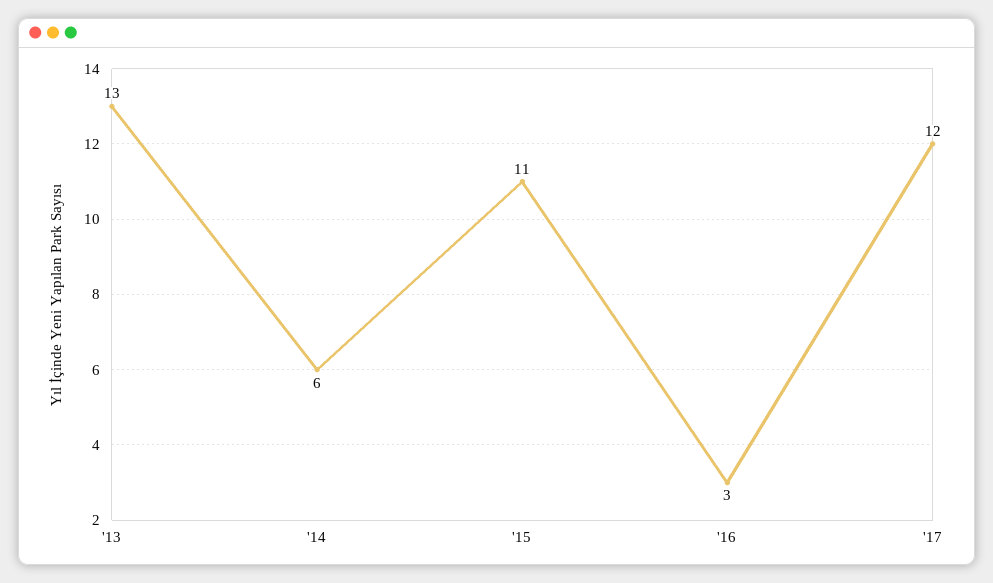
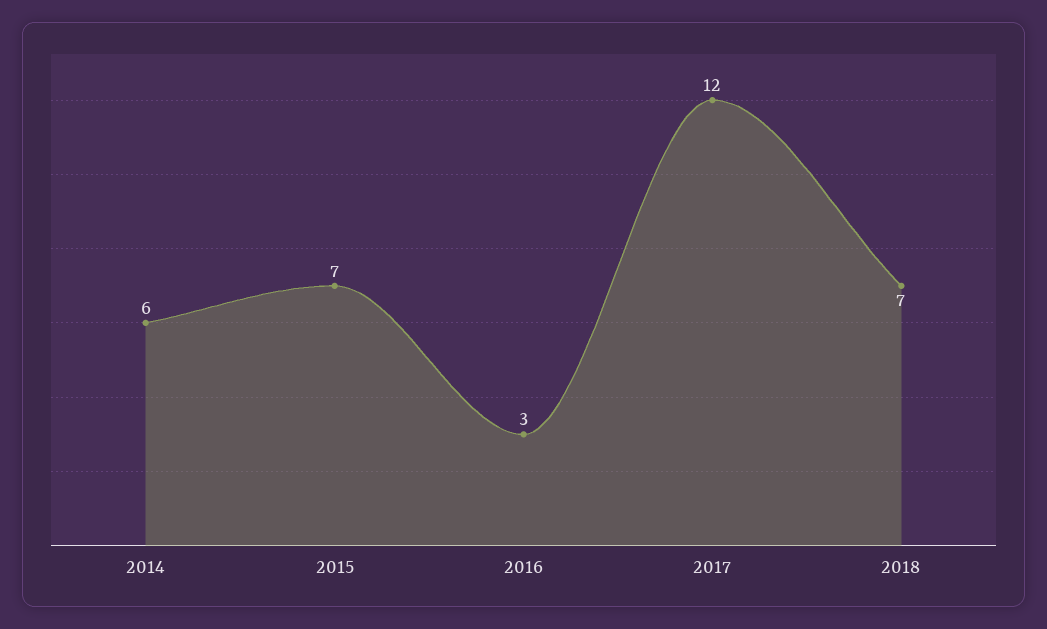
'13: 13 -> none
'15: 11 -> 7
2018: none -> 7

